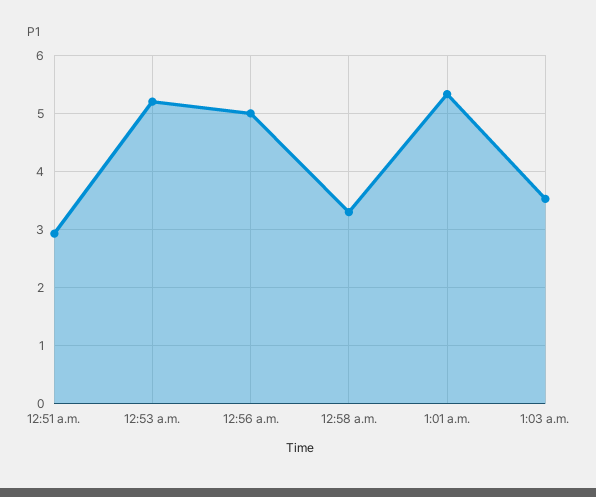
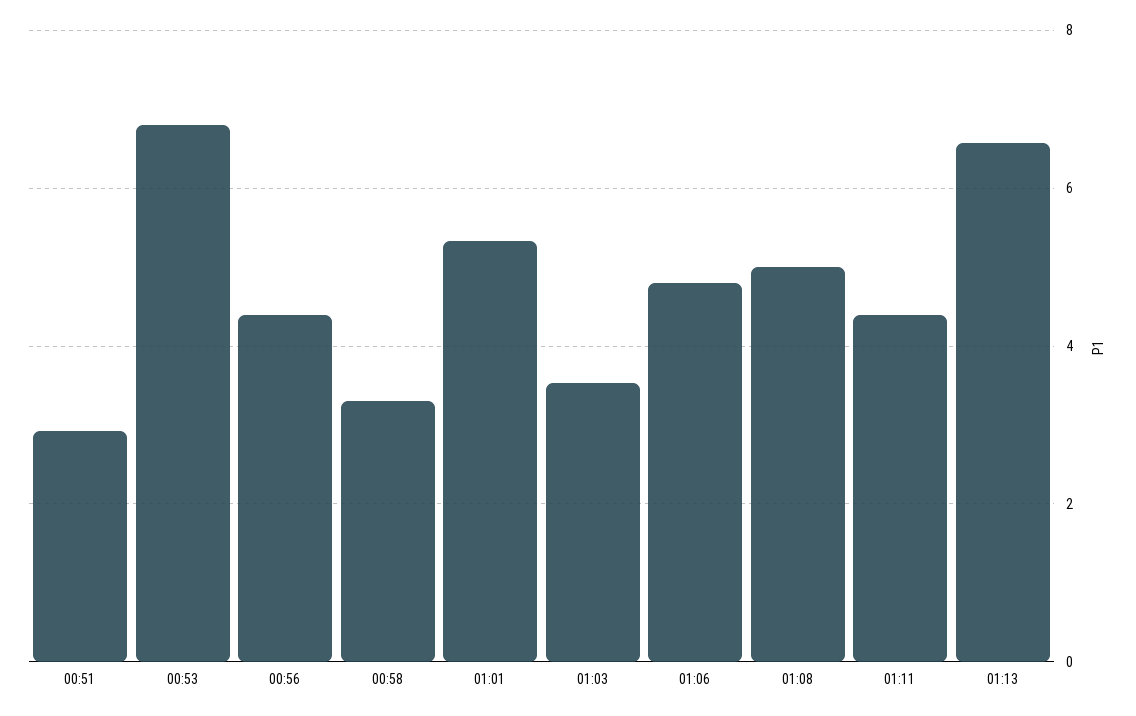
12:53 a.m.: 5.2 -> 6.8
12:56 a.m.: 5 -> 4.4
01:06: none -> 4.8
01:08: none -> 5
01:11: none -> 4.4
01:13: none -> 6.6

